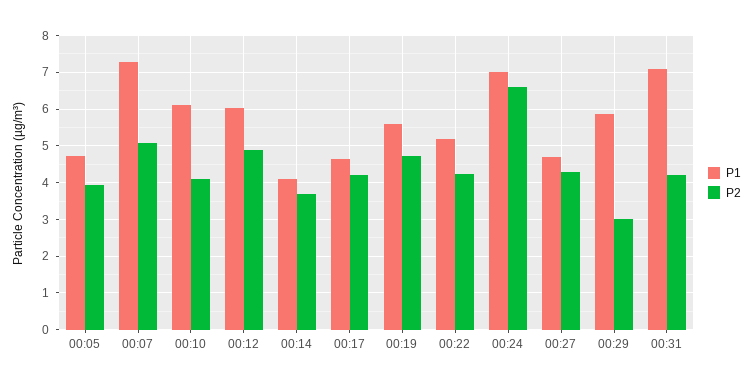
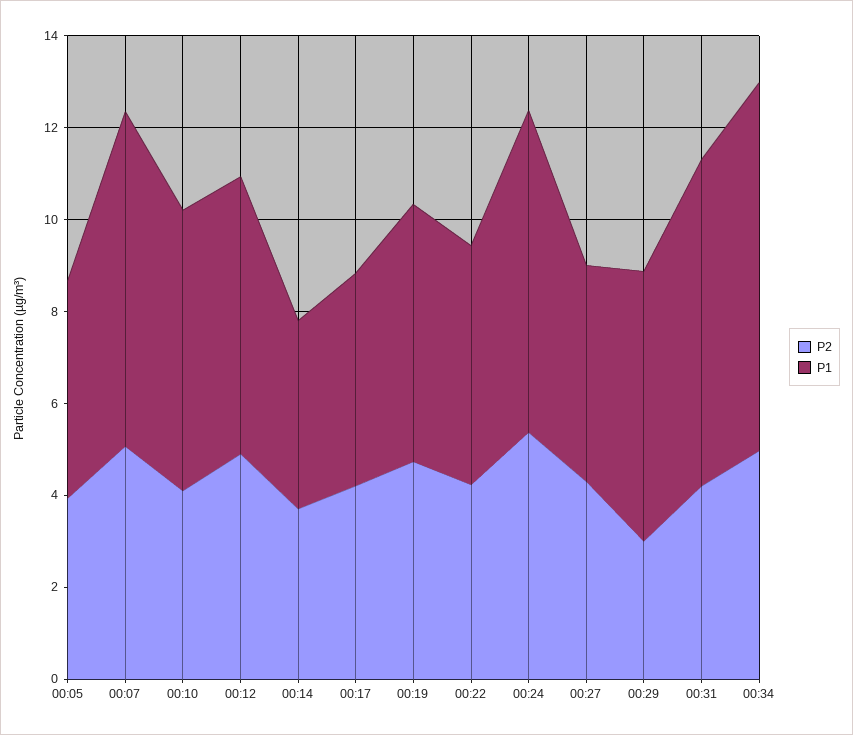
P2, 00:24: 6.6 -> 5.5
P2, 00:34: none -> 5
P1, 00:34: none -> 8

